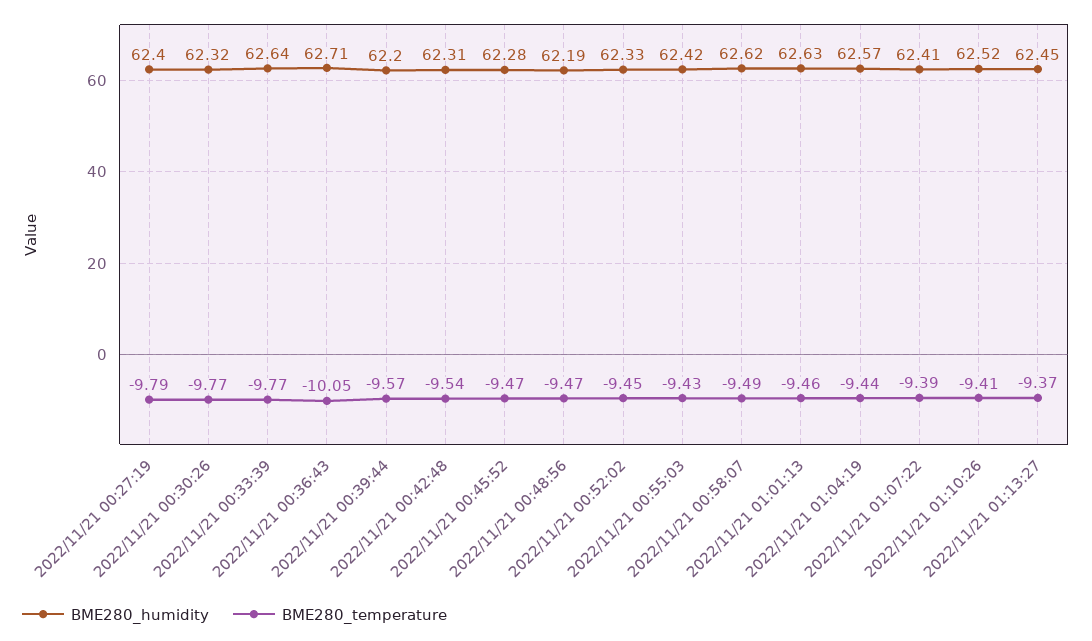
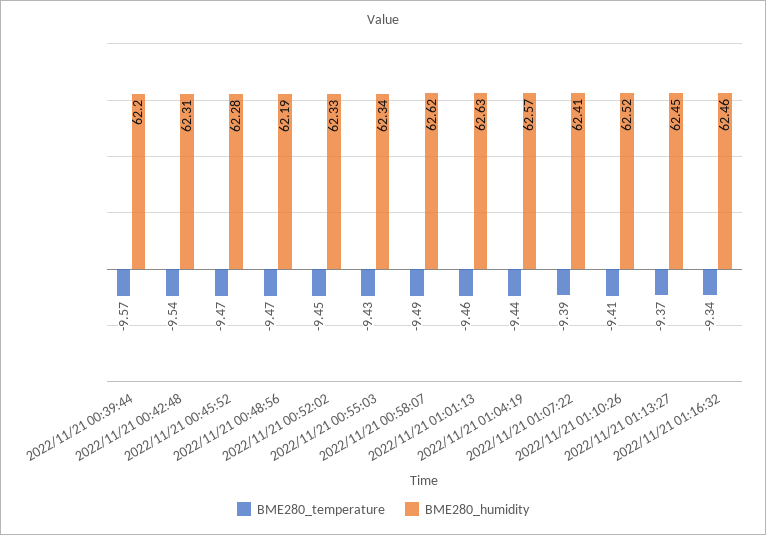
BME280_humidity, 2022/11/21 00:27:19: 62.4 -> none
BME280_temperature, 2022/11/21 00:27:19: -9.79 -> none
BME280_humidity, 2022/11/21 00:30:26: 62.32 -> none
BME280_temperature, 2022/11/21 00:30:26: -9.77 -> none
BME280_humidity, 2022/11/21 00:33:39: 62.64 -> none
BME280_temperature, 2022/11/21 00:33:39: -9.77 -> none
BME280_humidity, 2022/11/21 00:36:43: 62.71 -> none
BME280_temperature, 2022/11/21 00:36:43: -10.05 -> none
BME280_humidity, 2022/11/21 00:55:03: 62.42 -> 62.34
BME280_temperature, 2022/11/21 01:16:32: none -> -9.34
BME280_humidity, 2022/11/21 01:16:32: none -> 62.46

